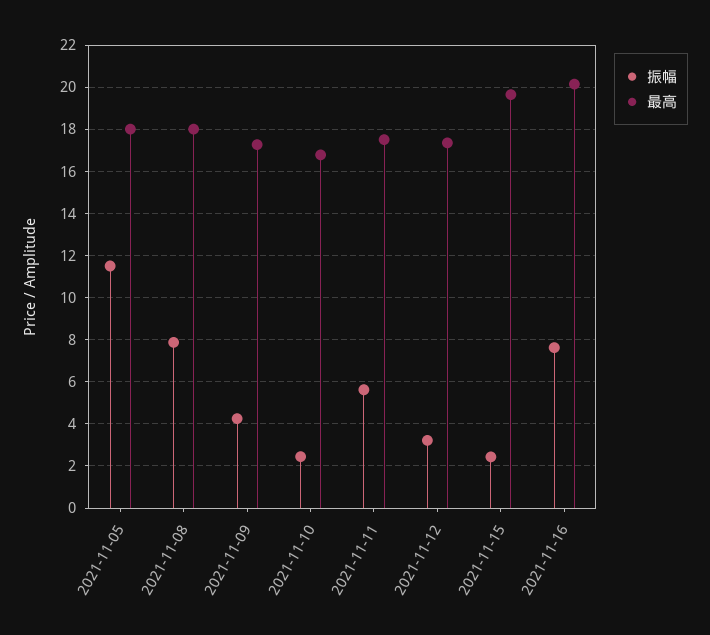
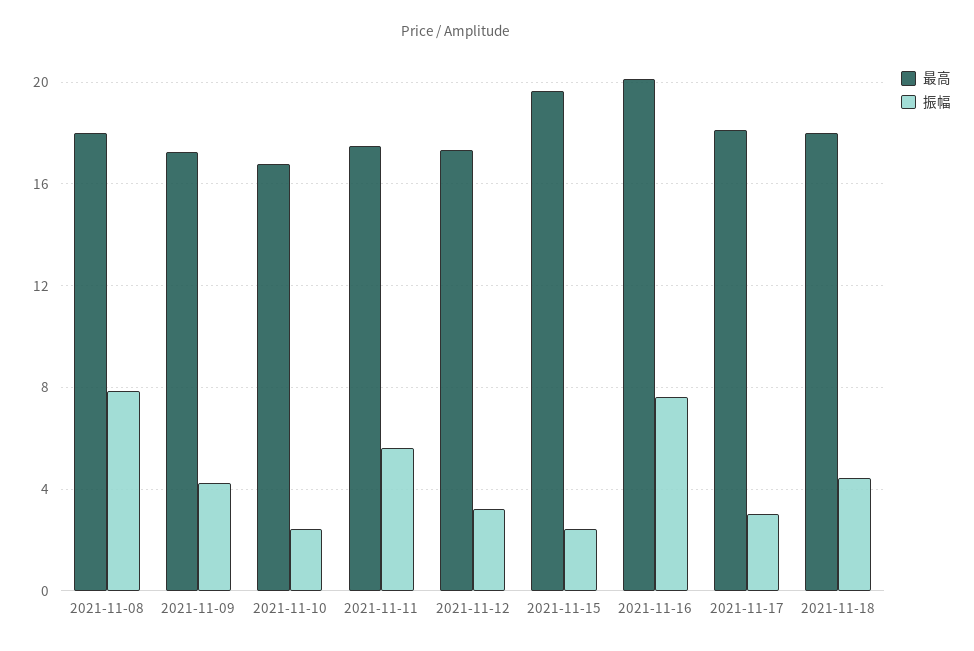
振幅, 2021-11-05: 11.5 -> none
最高, 2021-11-05: 18 -> none
最高, 2021-11-17: none -> 18
振幅, 2021-11-17: none -> 3
最高, 2021-11-18: none -> 18
振幅, 2021-11-18: none -> 4.5

